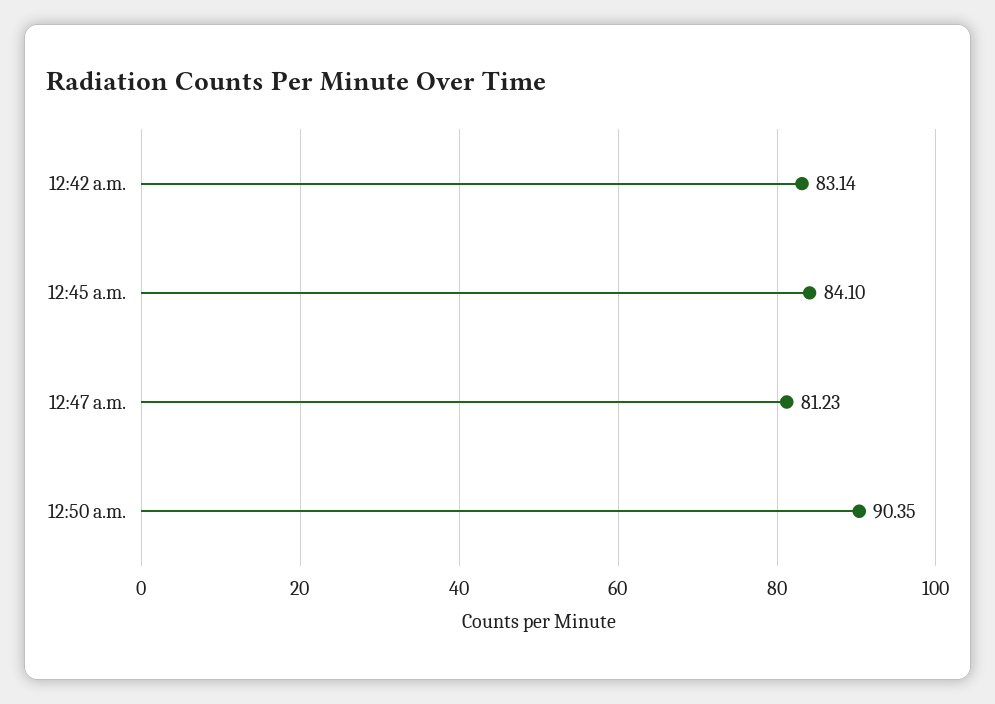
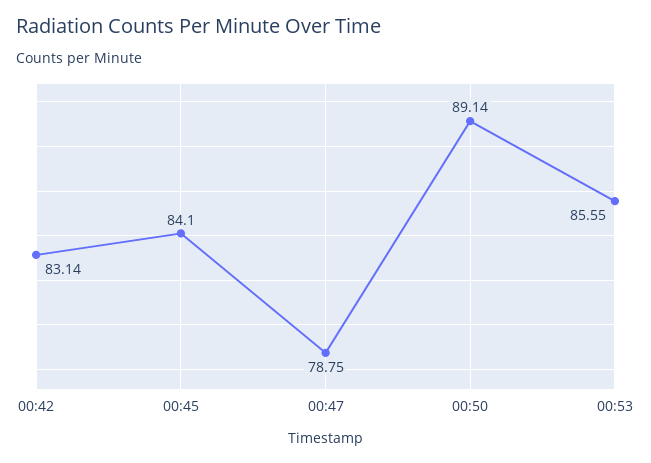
12:47 a.m.: 81.23 -> 78.75
12:50 a.m.: 90.35 -> 89.14
00:53: none -> 85.55

